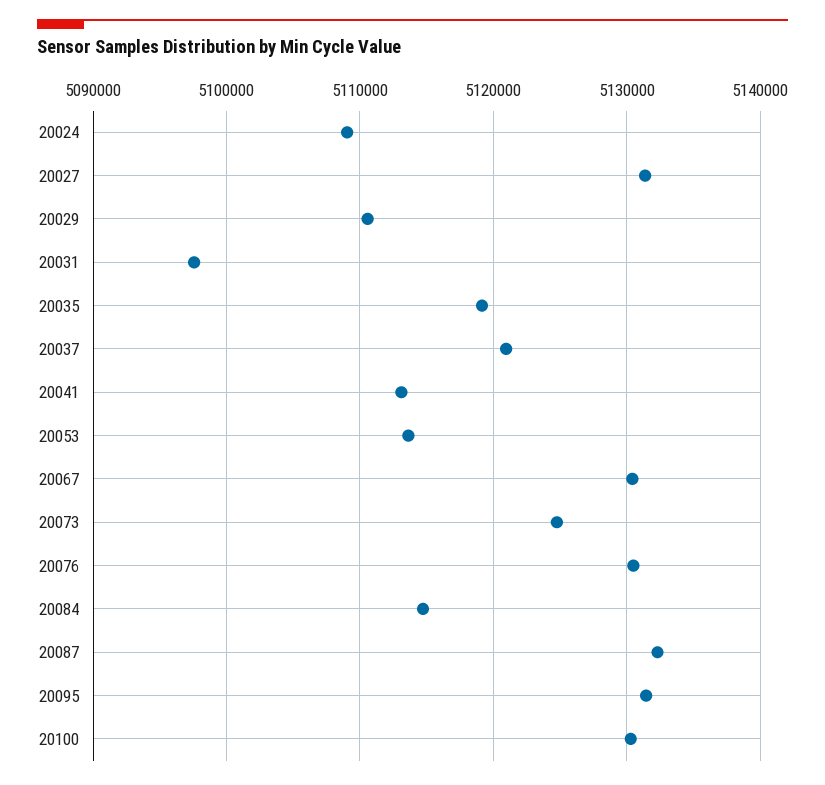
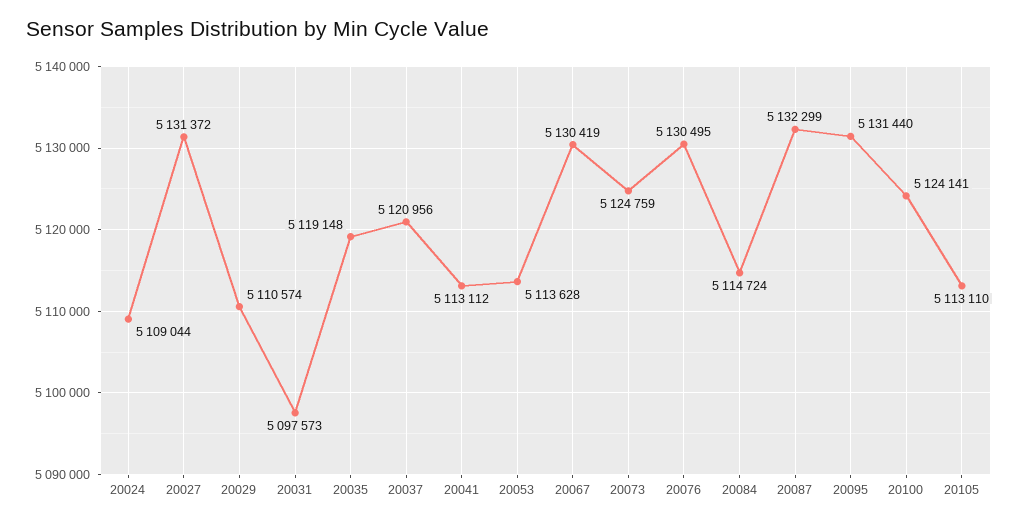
20100: 5130000 -> 5124141
20105: none -> 5113110

